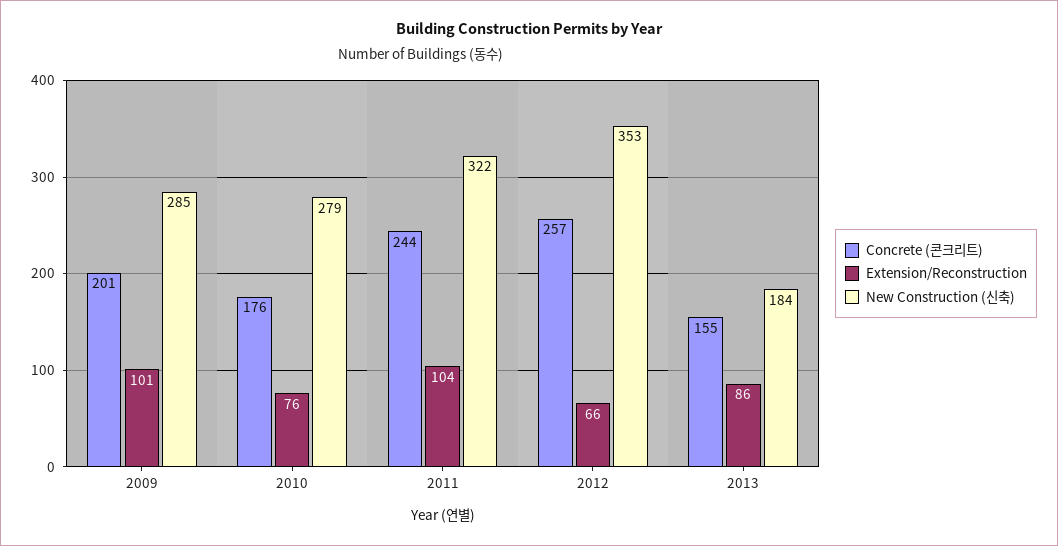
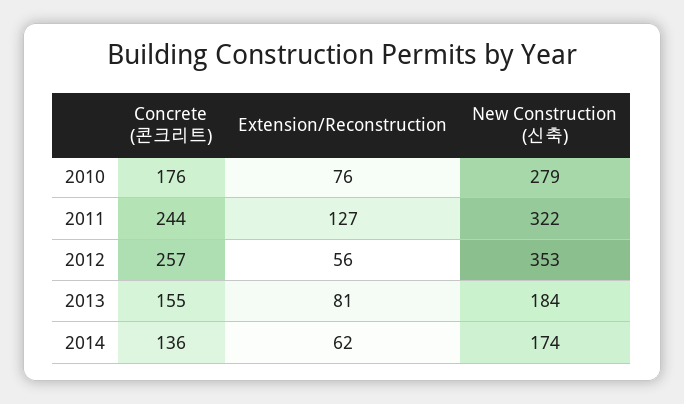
Concrete (콘크리트), 2009: 201 -> none
Extension/Reconstruction, 2009: 101 -> none
New Construction (신축), 2009: 285 -> none
Extension/Reconstruction, 2011: 104 -> 127
Extension/Reconstruction, 2012: 66 -> 56
Extension/Reconstruction, 2013: 86 -> 81
Concrete (콘크리트), 2014: none -> 136
Extension/Reconstruction, 2014: none -> 62
New Construction (신축), 2014: none -> 174

